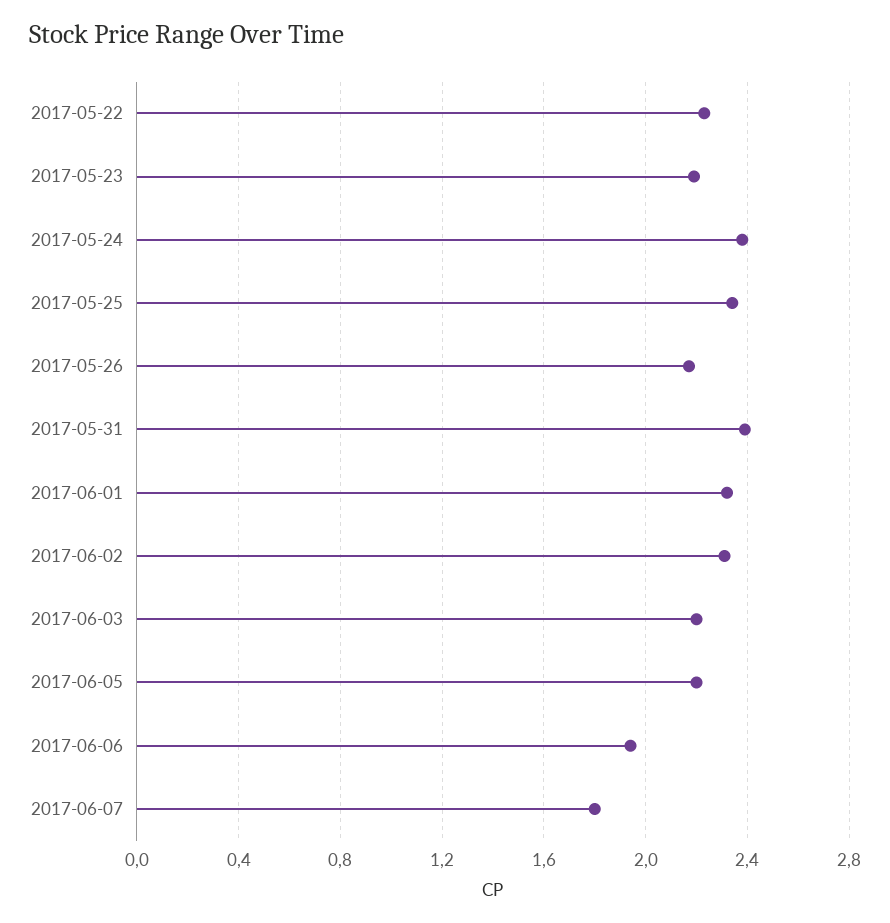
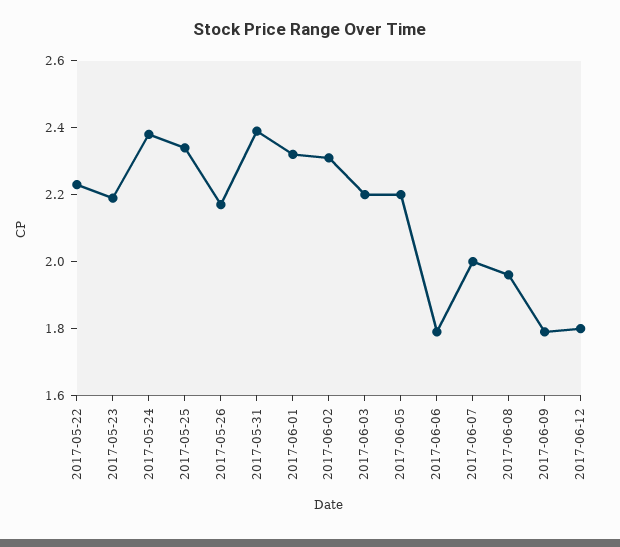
2017-06-06: 1.95 -> 1.8
2017-06-07: 1.8 -> 2
2017-06-08: none -> 1.95
2017-06-09: none -> 1.8
2017-06-12: none -> 1.8

